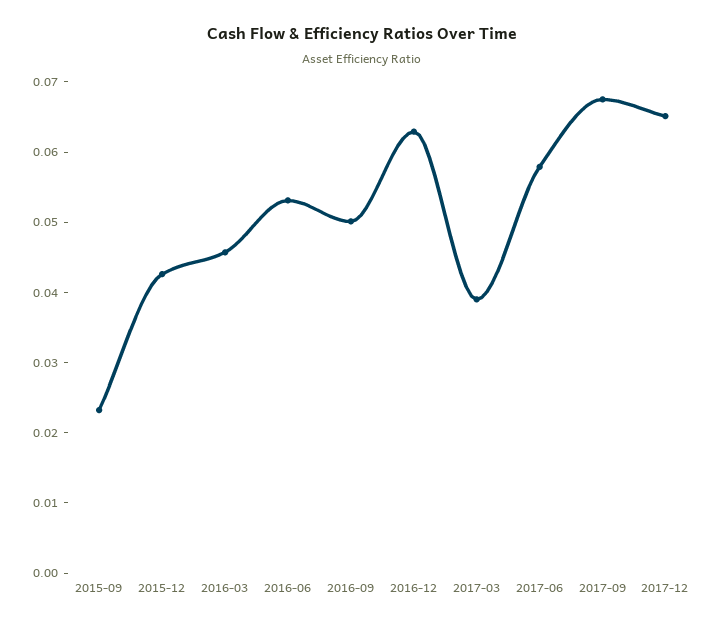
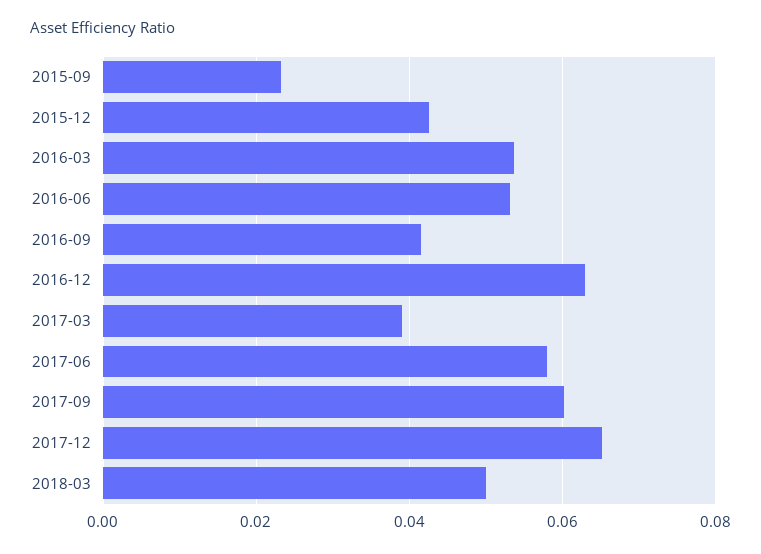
2016-03: 0.046 -> 0.054
2016-09: 0.05 -> 0.042
2017-09: 0.068 -> 0.06
2018-03: none -> 0.05

